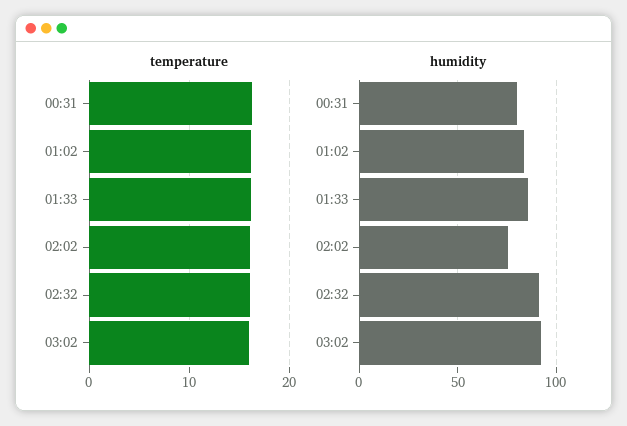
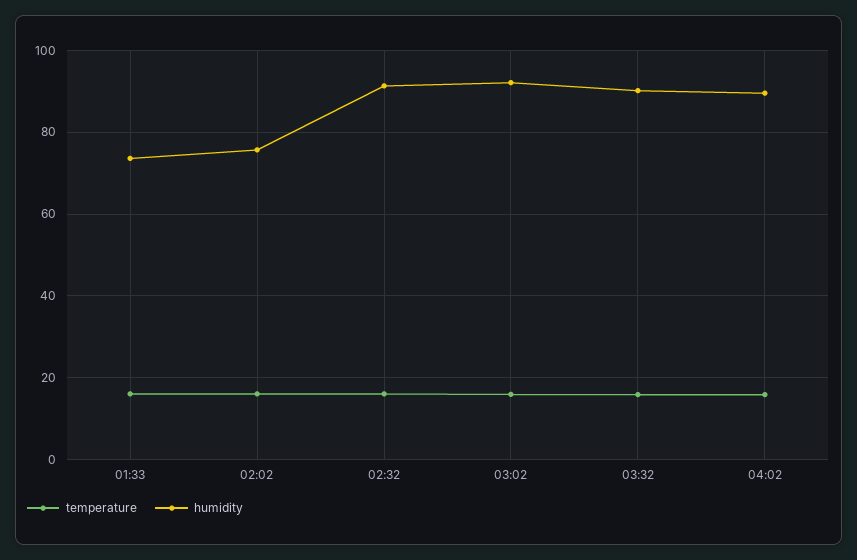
temperature, 00:31: 16 -> none
temperature, 01:02: 16 -> none
humidity, 00:31: 80 -> none
humidity, 01:02: 85 -> none
humidity, 01:33: 85 -> 74
temperature, 03:32: none -> 16
humidity, 03:32: none -> 90
temperature, 04:02: none -> 16
humidity, 04:02: none -> 90

